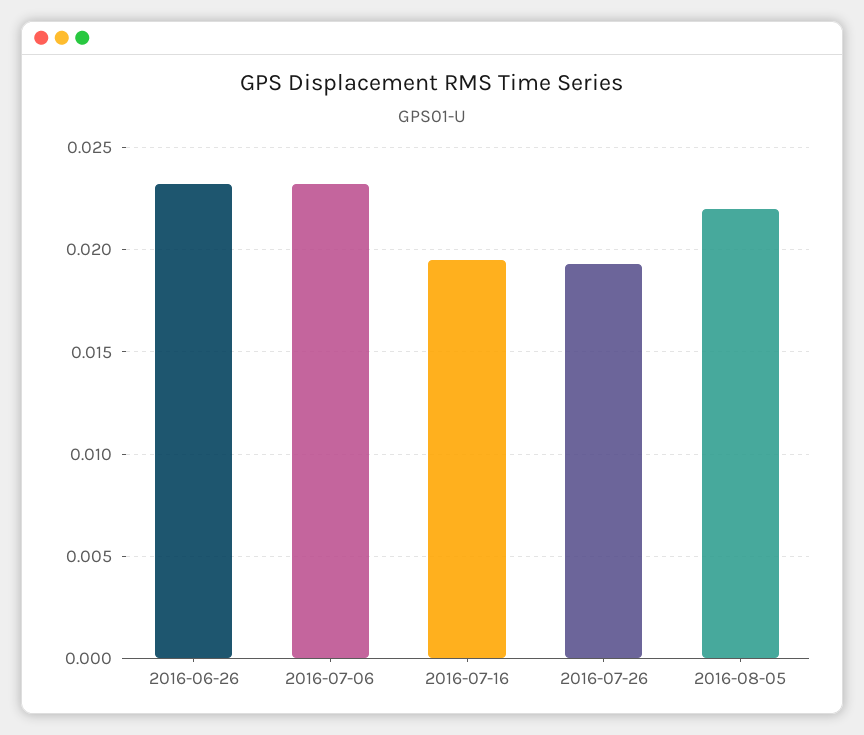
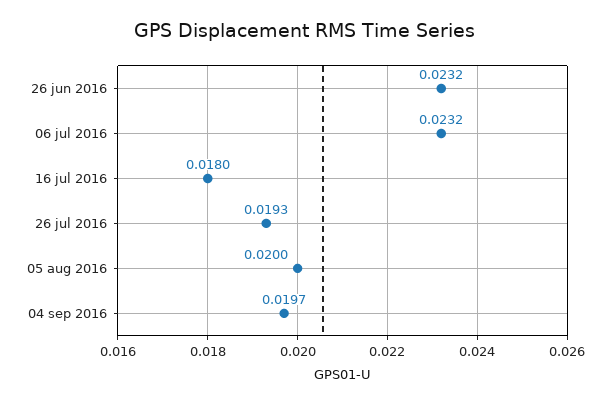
2016-07-16: 0.0195 -> 0.018
2016-08-05: 0.022 -> 0.02
04 sep 2016: none -> 0.0197

